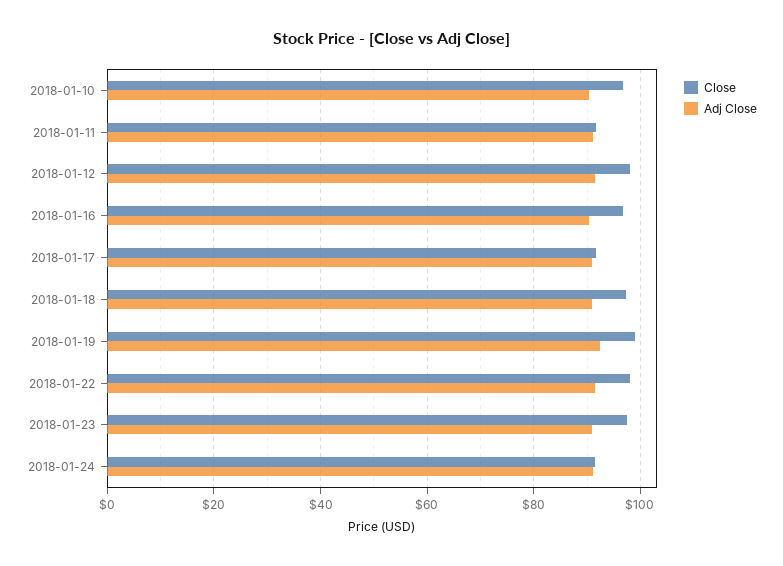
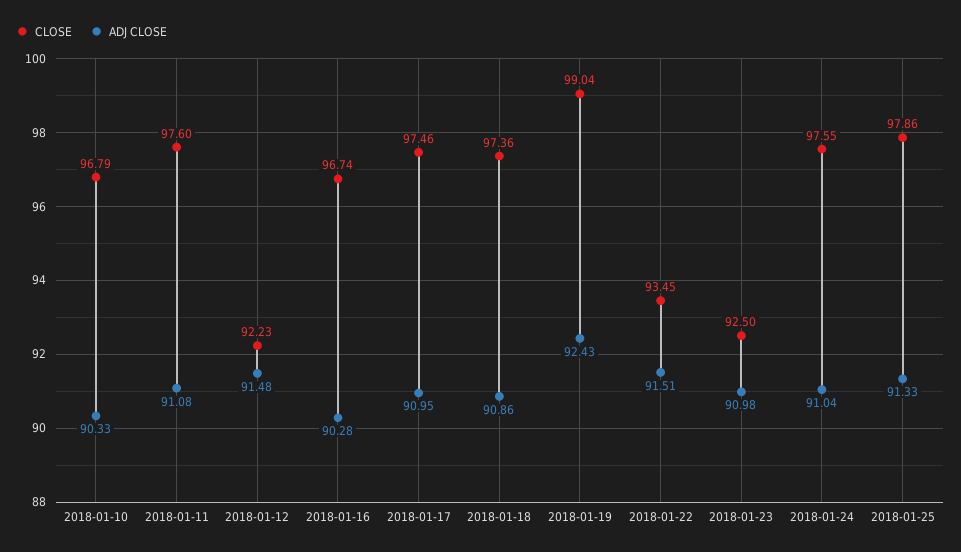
Close, 2018-01-11: 92 -> 97.6
Close, 2018-01-12: 98 -> 92.23
Close, 2018-01-17: 92 -> 97.46
Close, 2018-01-22: 98 -> 93.45
Close, 2018-01-23: 98 -> 92.5
Close, 2018-01-24: 92 -> 97.55
Close, 2018-01-25: none -> 97.86
Adj Close, 2018-01-25: none -> 91.33

